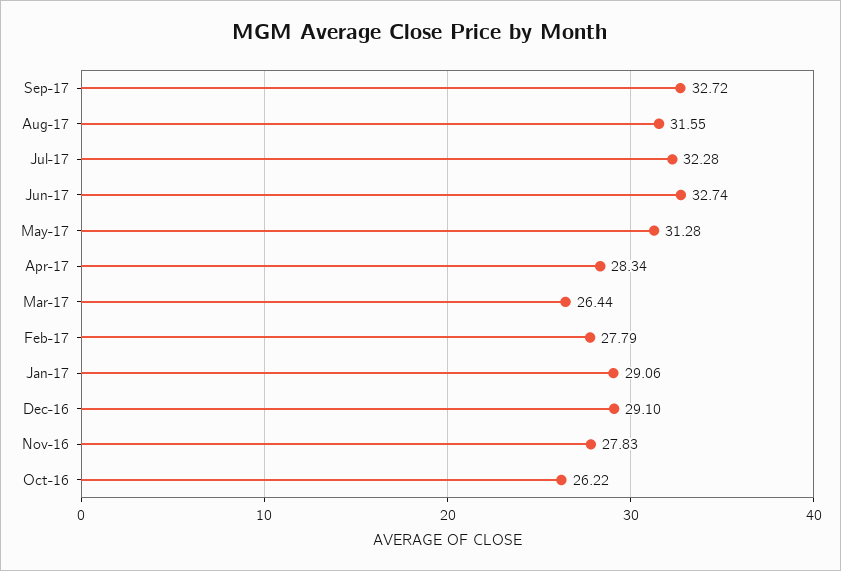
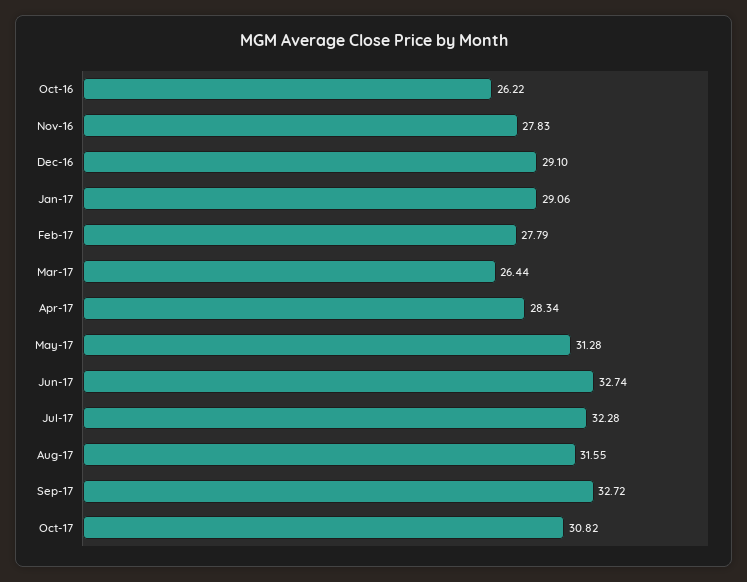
Oct-17: none -> 30.82

